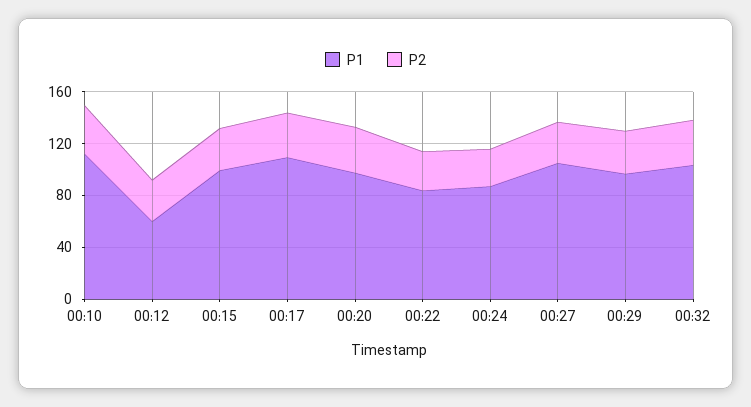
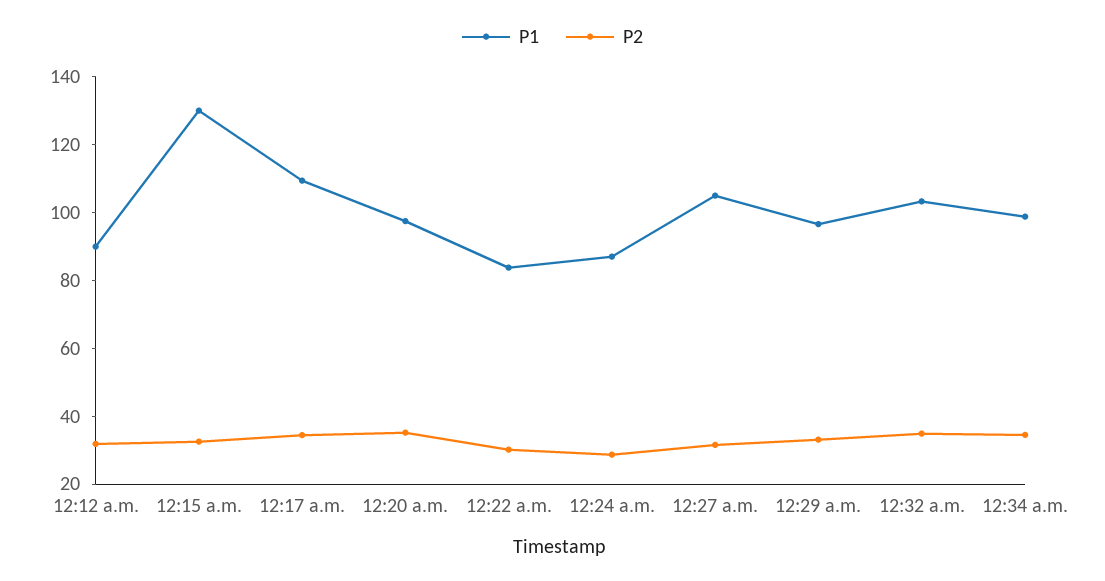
P1, 00:10: 110 -> none
P2, 00:10: 40 -> none
P1, 00:12: 60 -> 90
P1, 00:15: 100 -> 130
P1, 12:34 a.m.: none -> 100
P2, 12:34 a.m.: none -> 35

